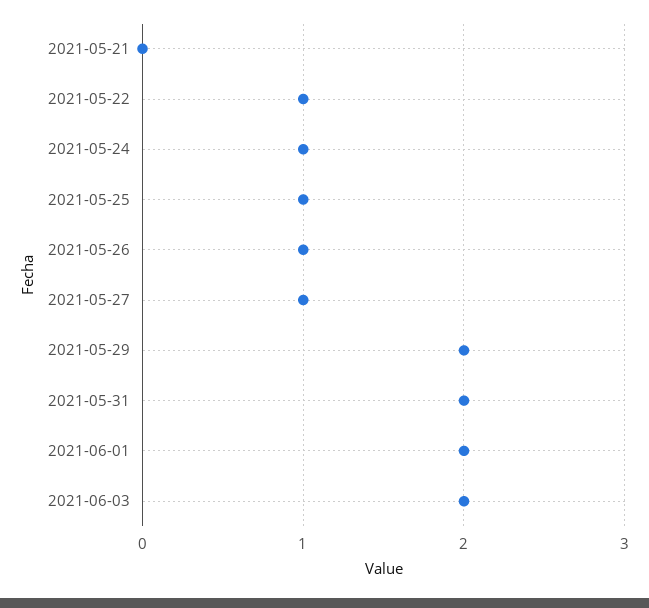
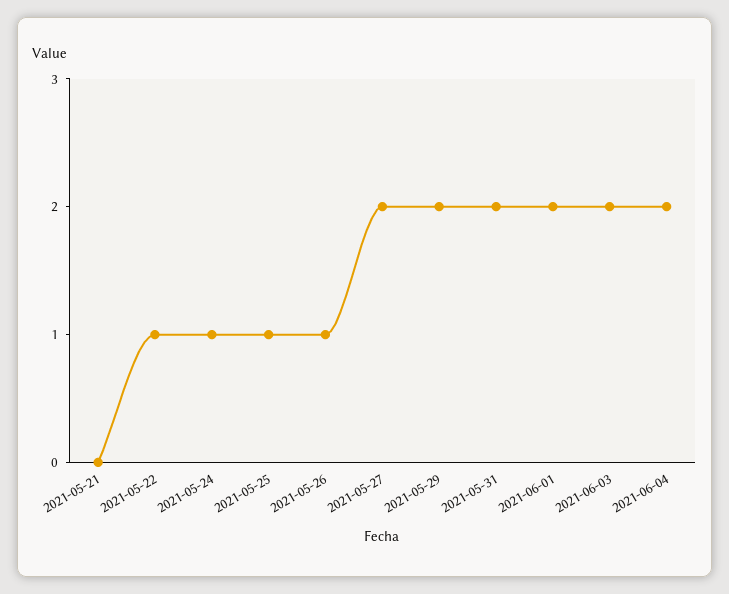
2021-05-27: 1 -> 2
2021-06-04: none -> 2

